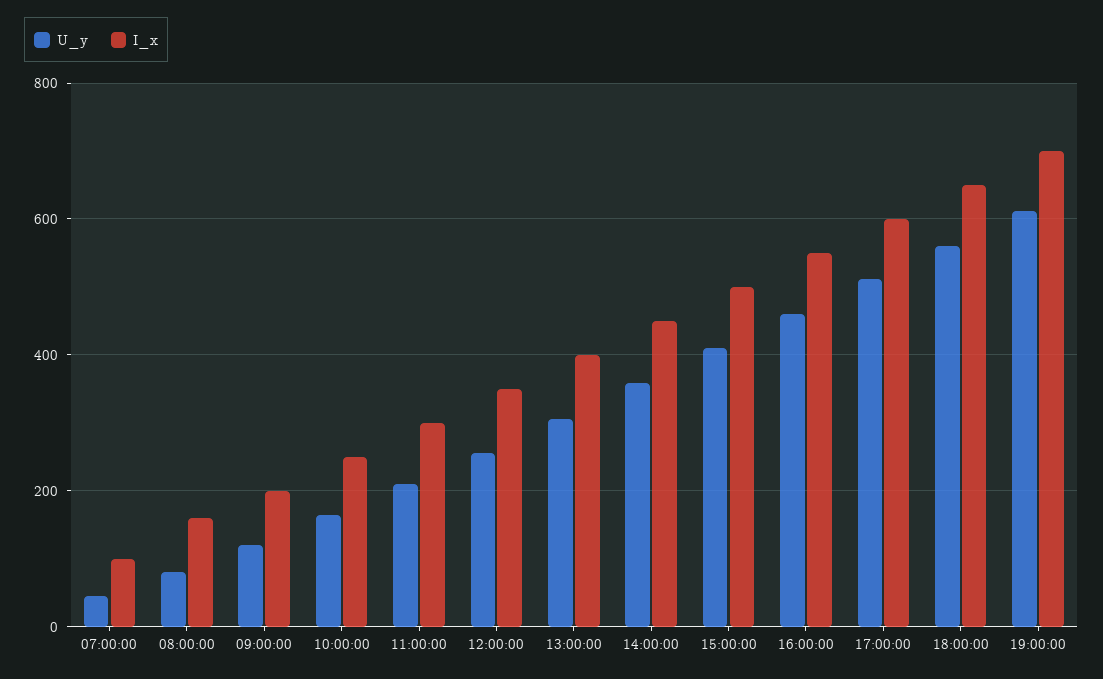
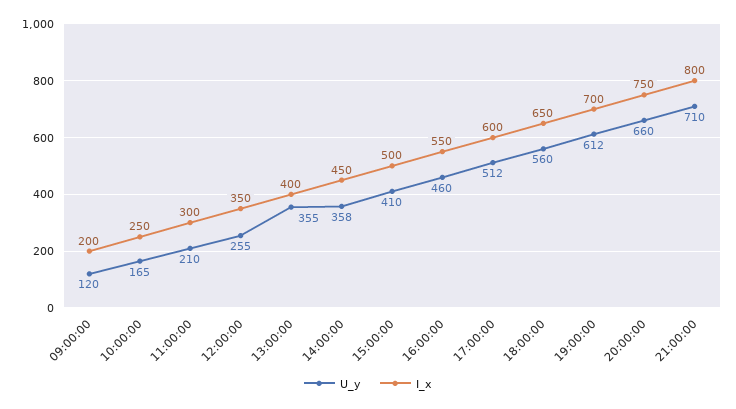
U_y, 07:00:00: 40 -> none
I_x, 07:00:00: 100 -> none
U_y, 08:00:00: 80 -> none
I_x, 08:00:00: 160 -> none
U_y, 13:00:00: 300 -> 355
U_y, 20:00:00: none -> 660
I_x, 20:00:00: none -> 750
U_y, 21:00:00: none -> 710
I_x, 21:00:00: none -> 800

